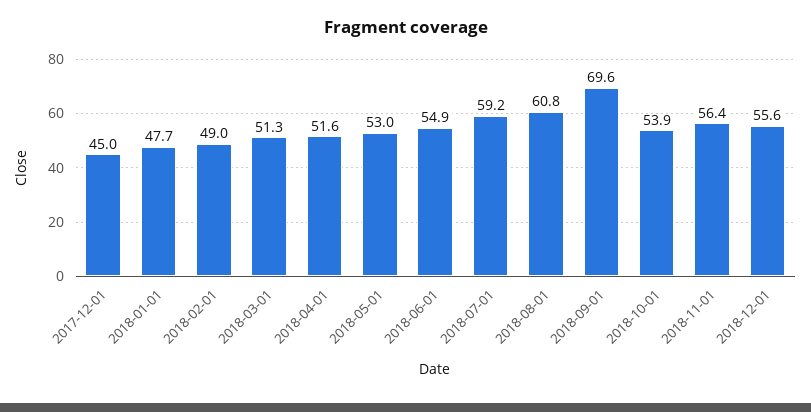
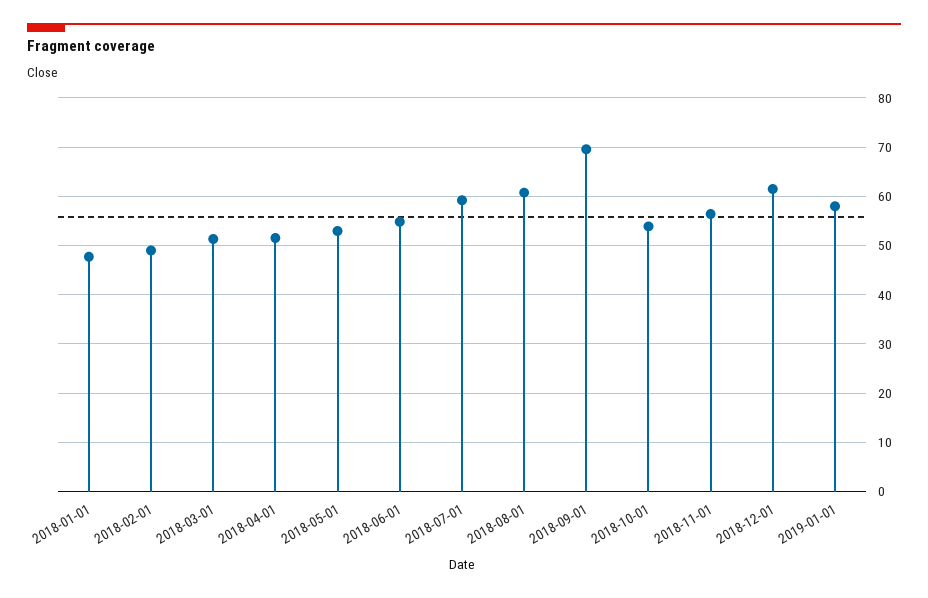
2017-12-01: 45 -> none
2018-12-01: 55.6 -> 62
2019-01-01: none -> 58

